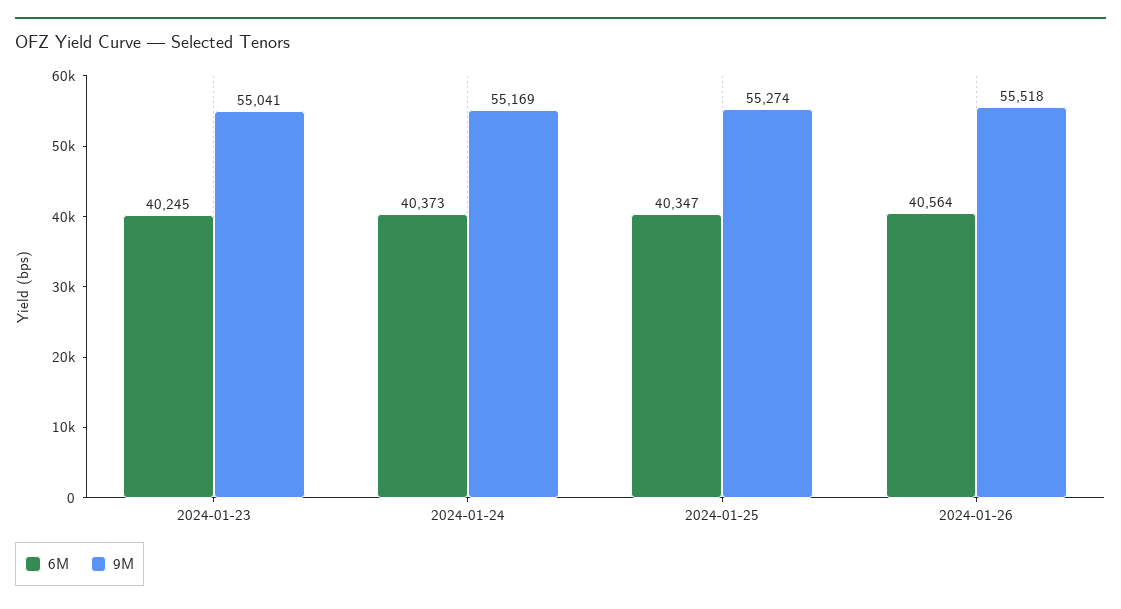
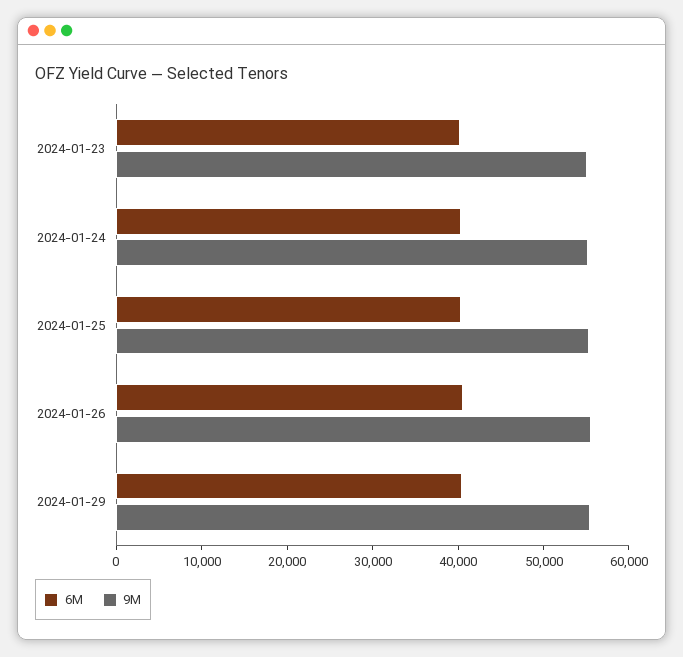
6M, 2024-01-29: none -> 40000
9M, 2024-01-29: none -> 56000

